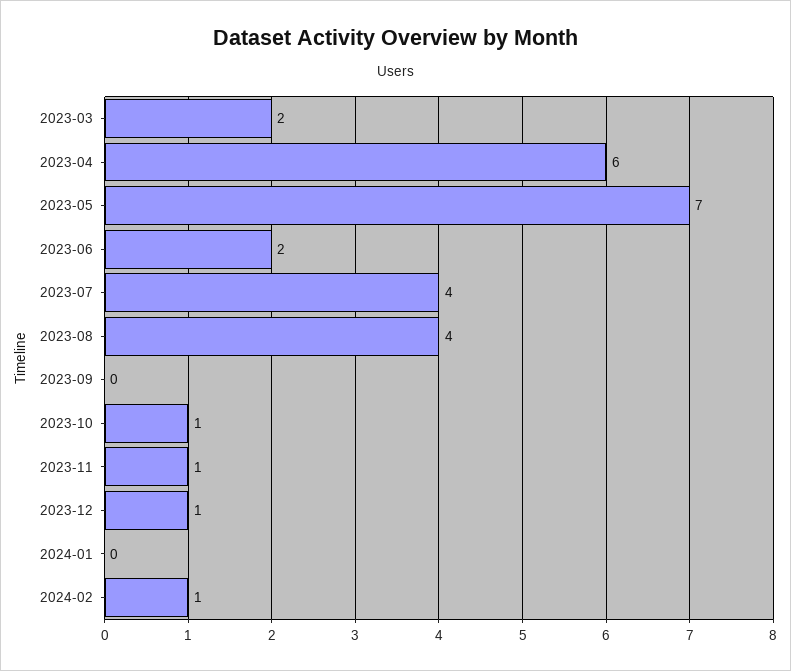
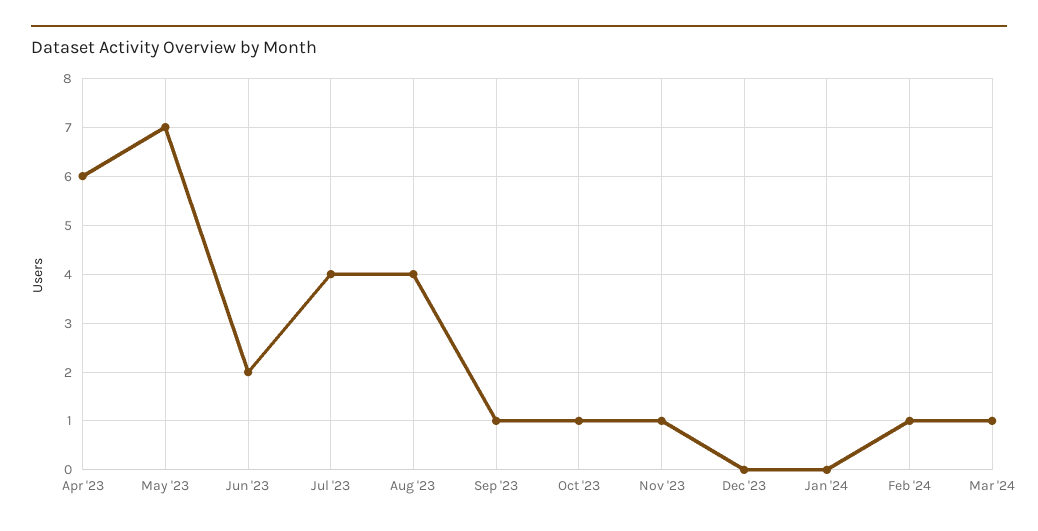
2023-03: 2 -> none
2023-09: 0 -> 1
2023-12: 1 -> 0
Mar '24: none -> 1

